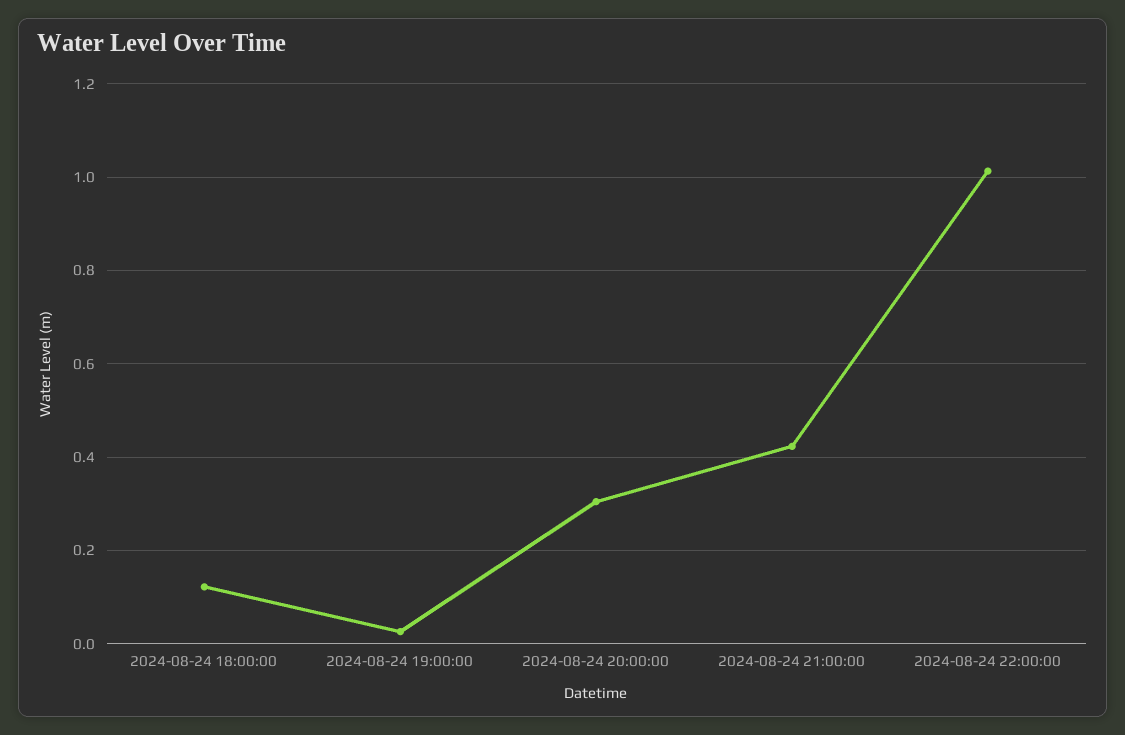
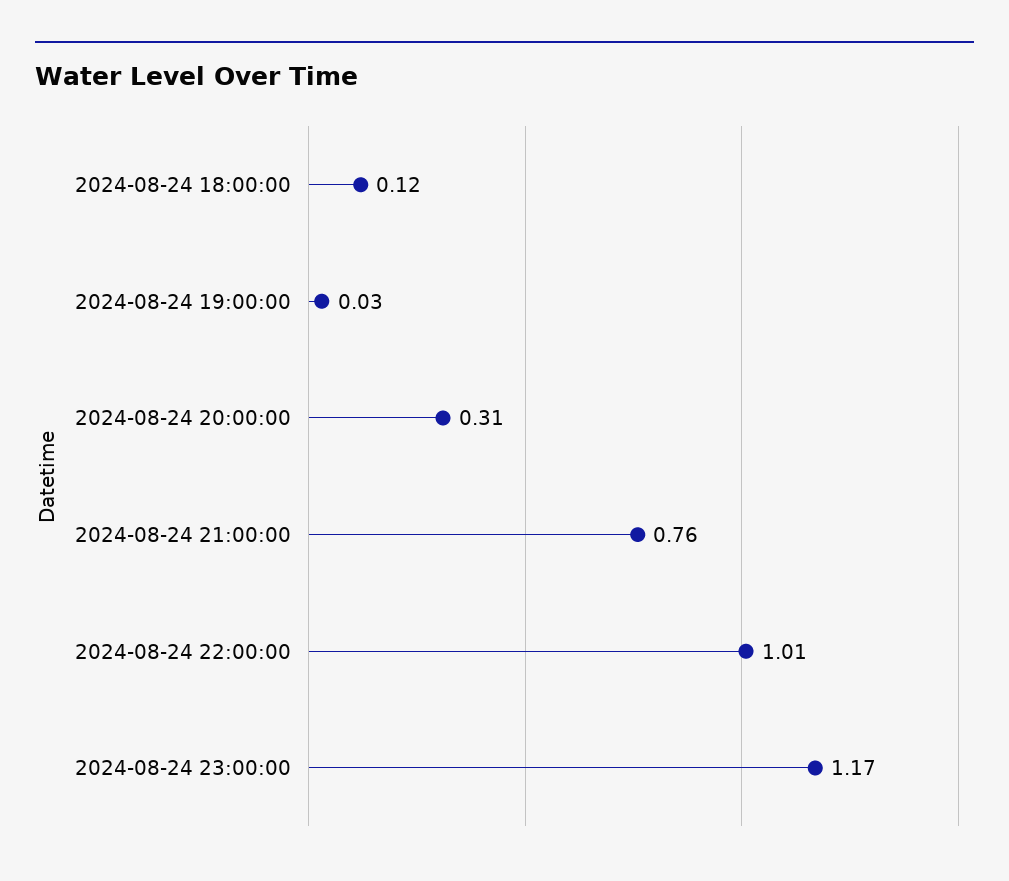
2024-08-24 21:00:00: 0.42 -> 0.76
2024-08-24 23:00:00: none -> 1.17

